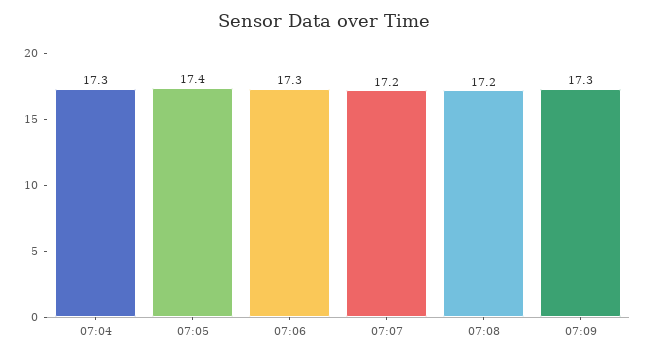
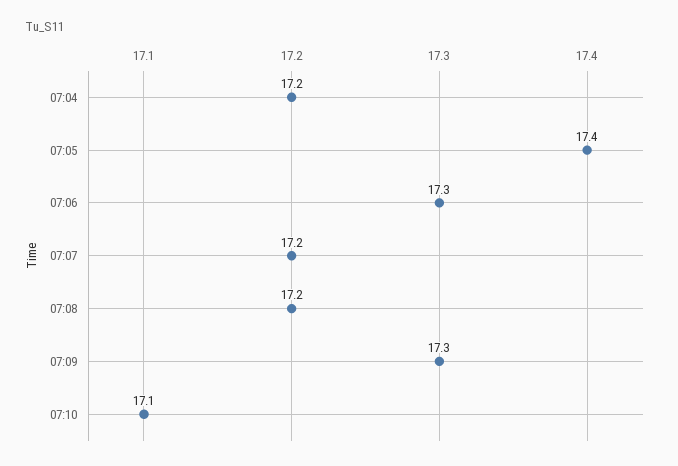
07:04: 17.3 -> 17.2
07:10: none -> 17.1

